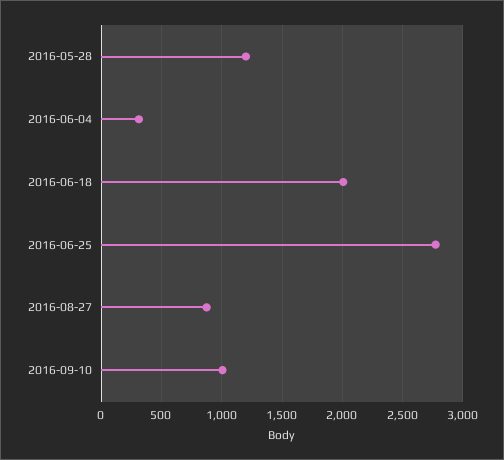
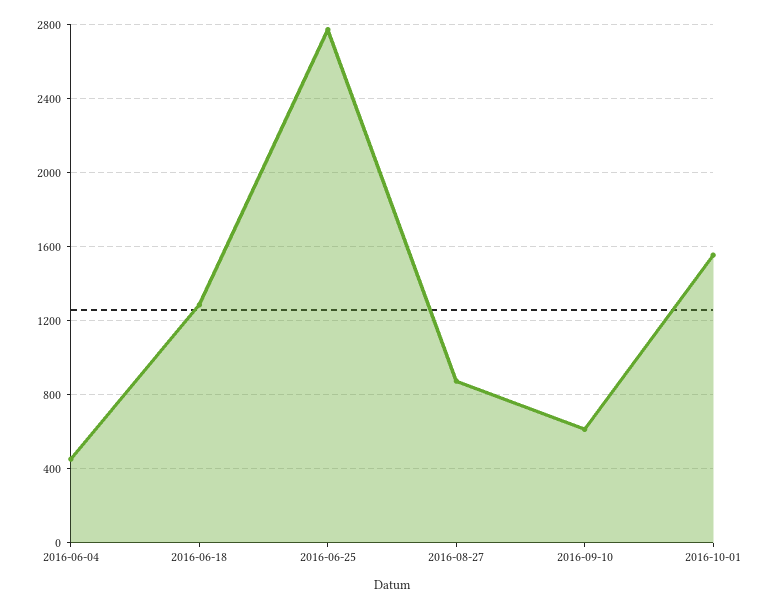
2016-05-28: 1200 -> none
2016-06-04: 300 -> 450
2016-06-18: 2000 -> 1300
2016-09-10: 1000 -> 600
2016-10-01: none -> 1550

